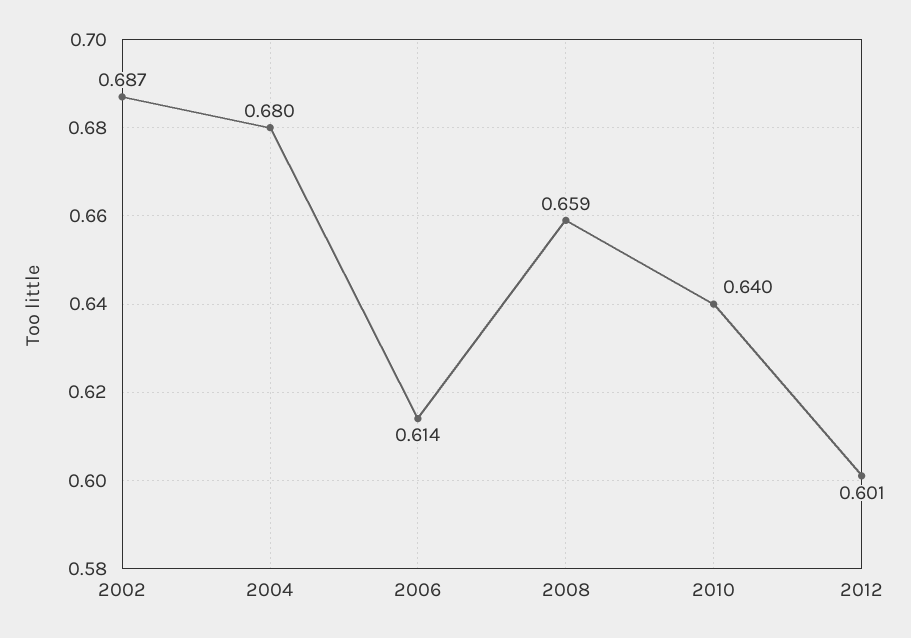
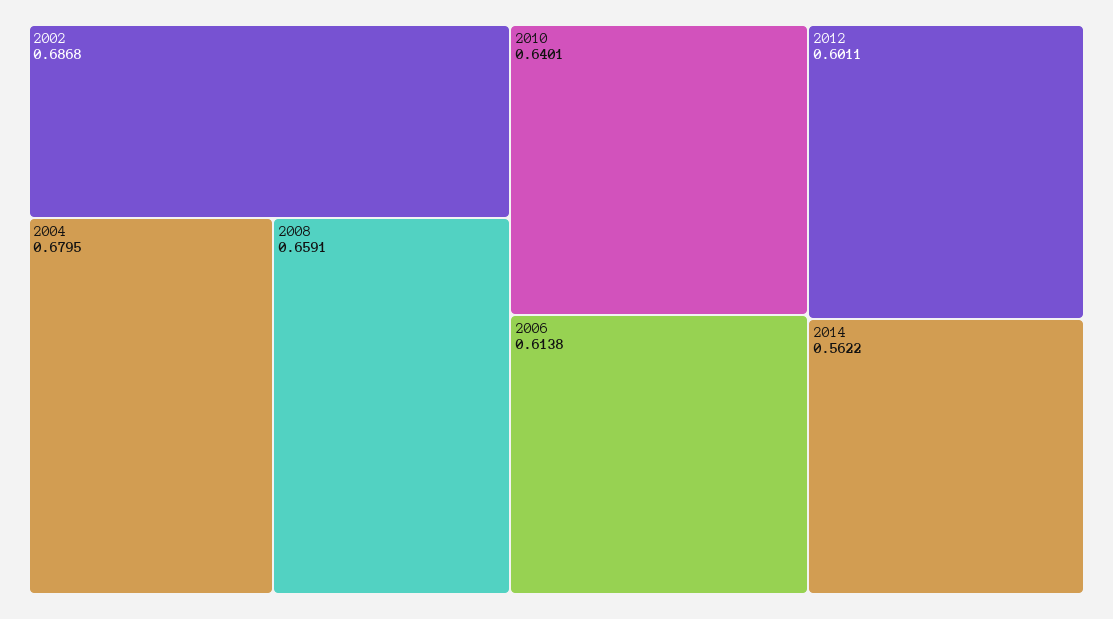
2014: none -> 0.5622

